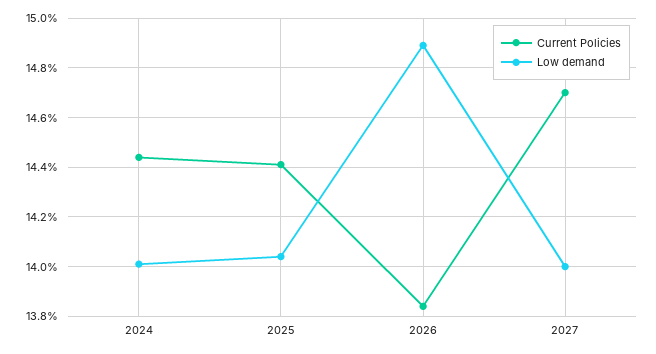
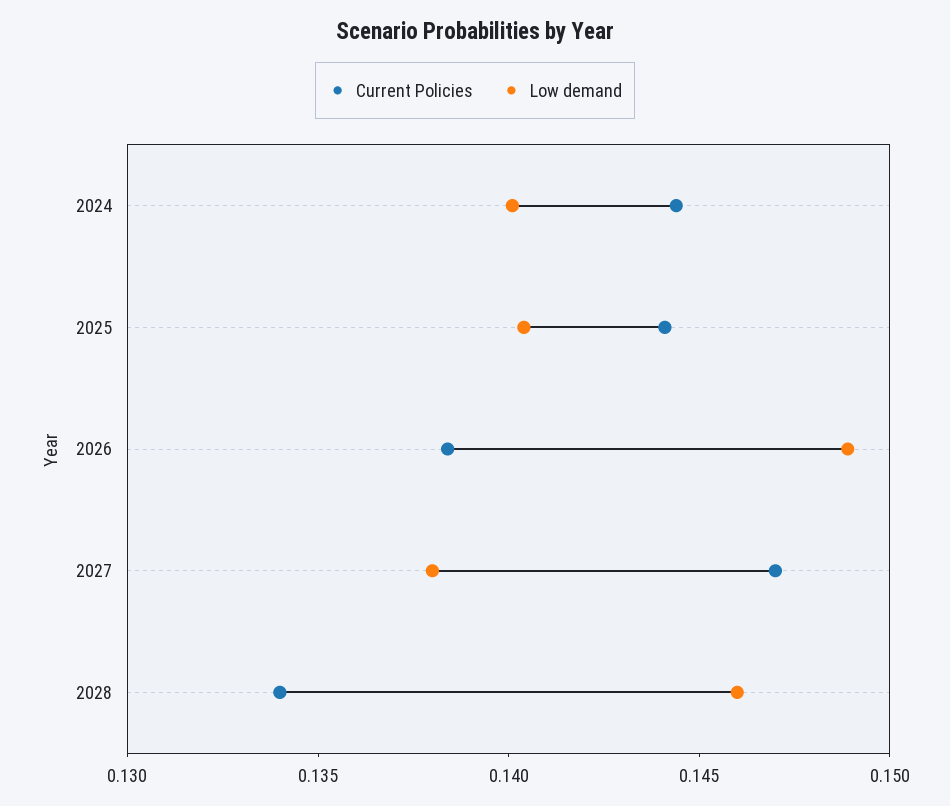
Low demand, 2027: 0.14 -> 0.138
Current Policies, 2028: none -> 0.134
Low demand, 2028: none -> 0.146

